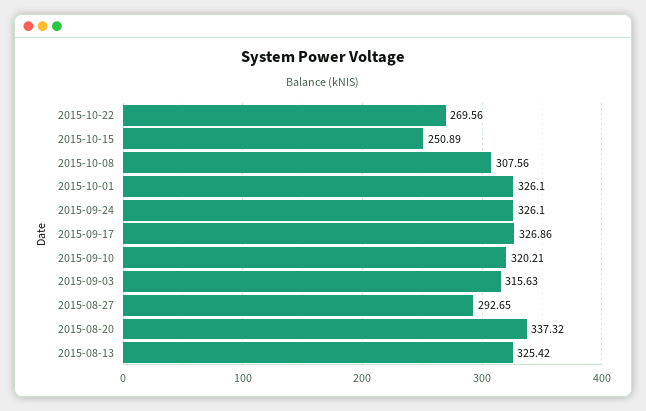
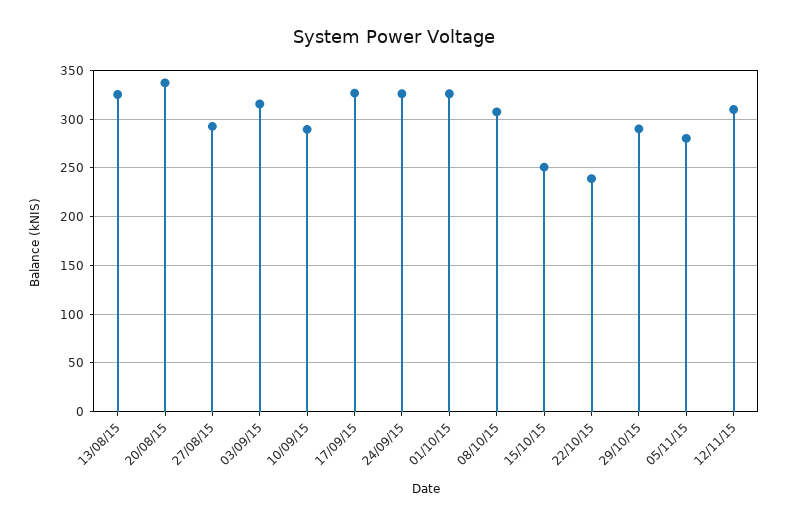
2015-10-22: 269.56 -> 240
2015-09-10: 320.21 -> 290
29/10/15: none -> 290
05/11/15: none -> 280
12/11/15: none -> 310

